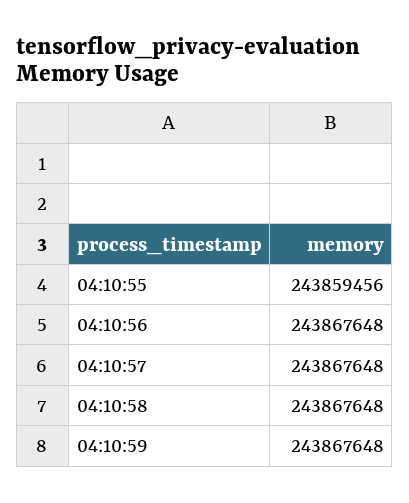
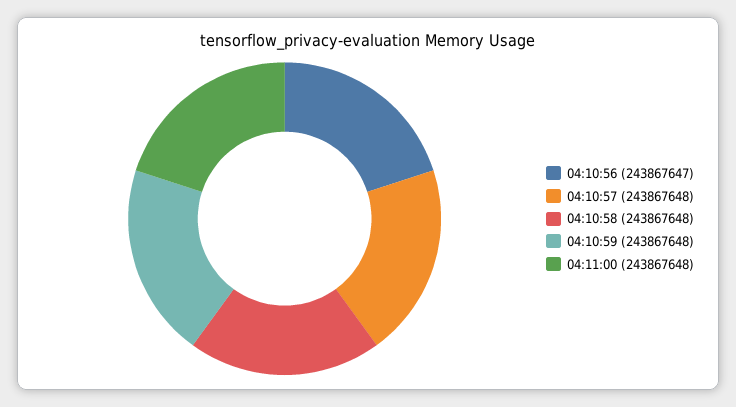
04:10:55: 243859456 -> none
04:10:56: 243867648 -> 243867647
04:11:00: none -> 243867648

